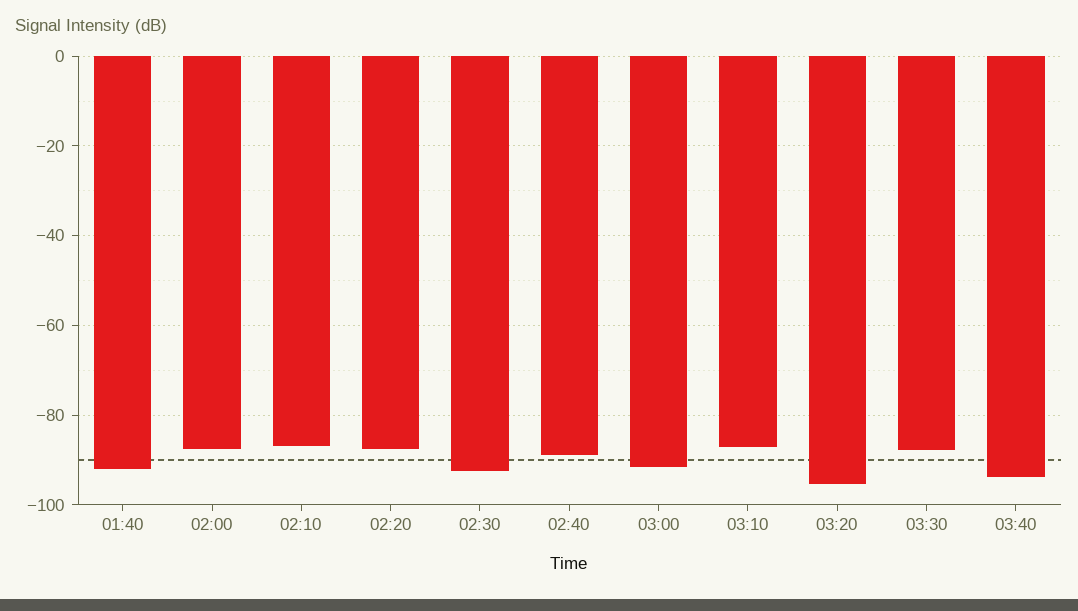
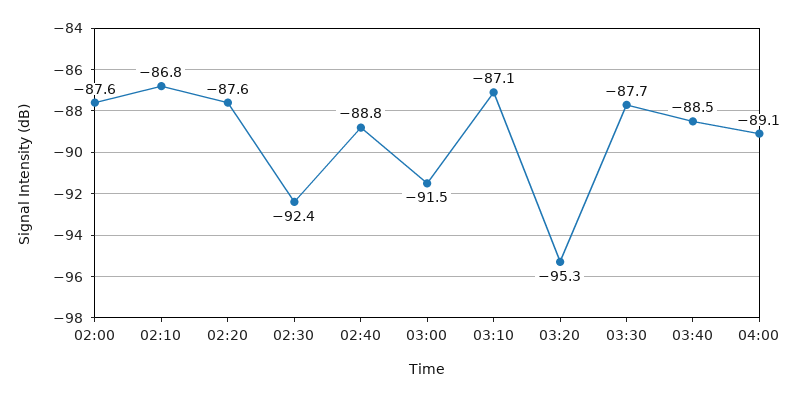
01:40: -92 -> none
03:40: -94 -> -88.5
04:00: none -> -89.1

